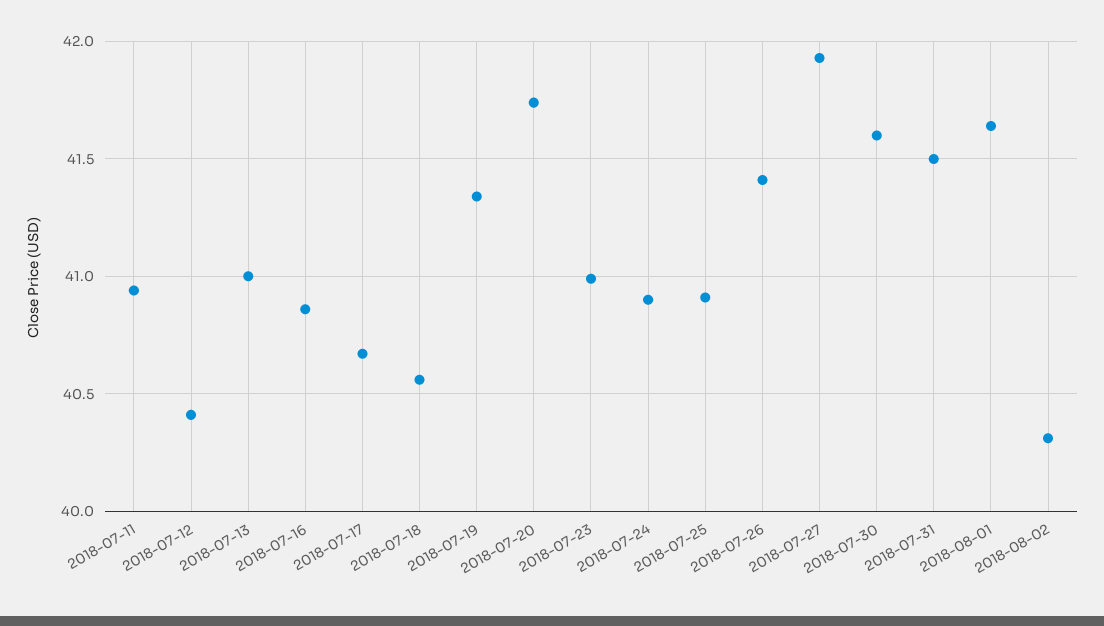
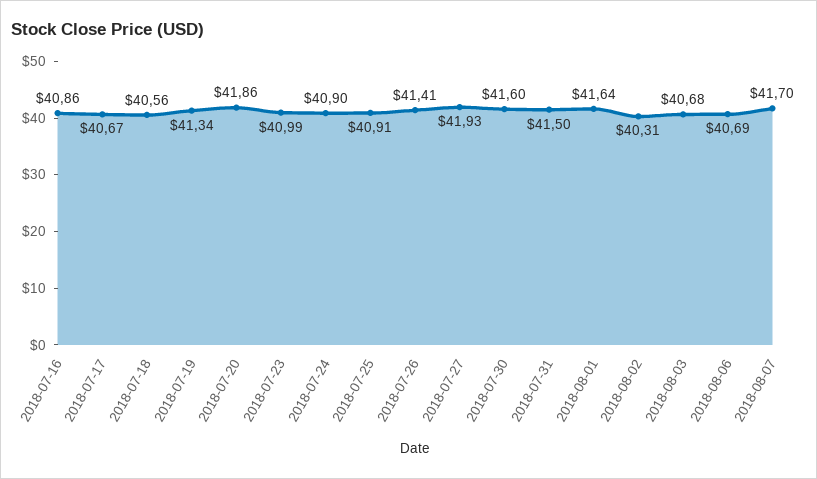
2018-07-11: 40.95 -> none
2018-07-12: 40.4 -> none
2018-07-13: 41 -> none
2018-07-20: 41.75 -> 41.86
2018-08-03: none -> 40.68
2018-08-06: none -> 40.69
2018-08-07: none -> 41.7

